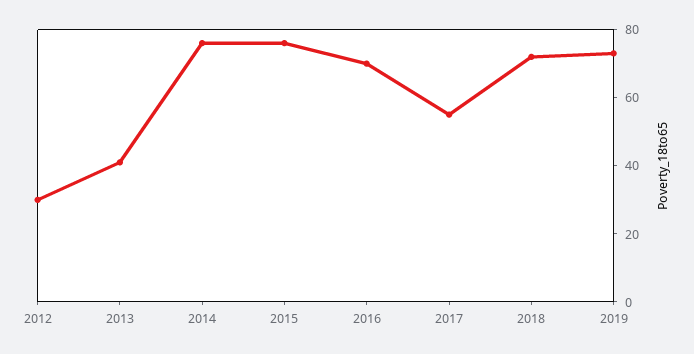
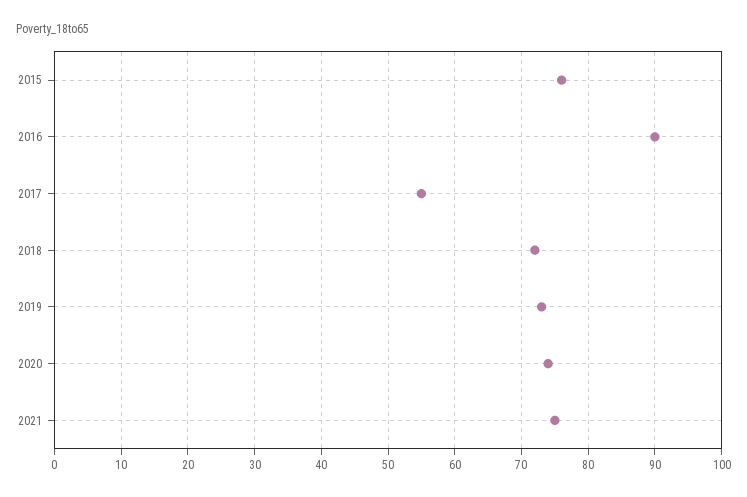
2012: 30 -> none
2013: 40 -> none
2014: 75 -> none
2016: 70 -> 90
2020: none -> 74
2021: none -> 75

